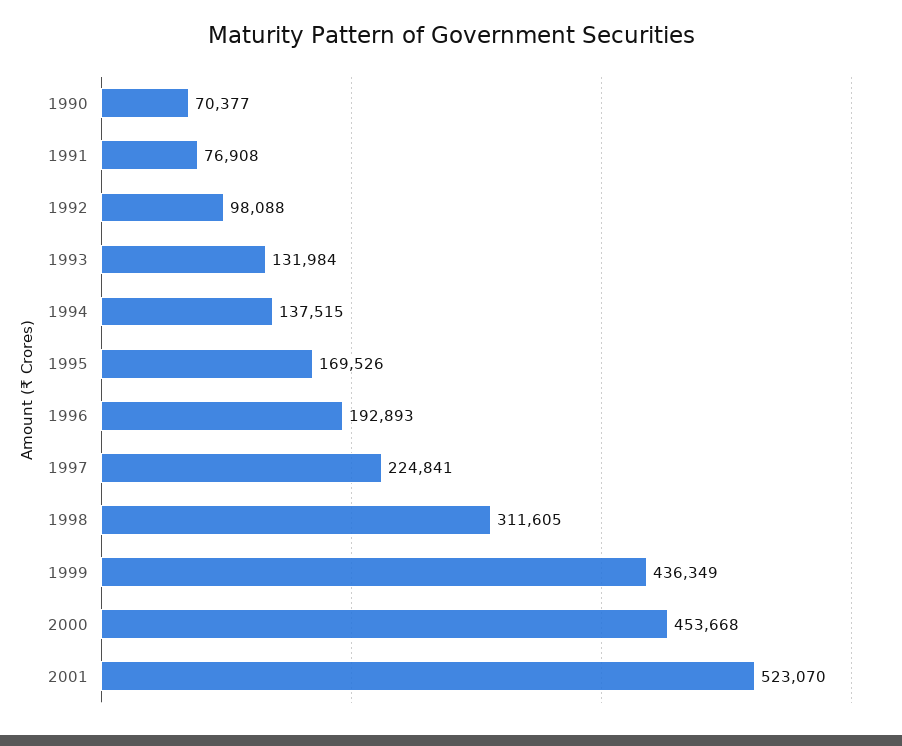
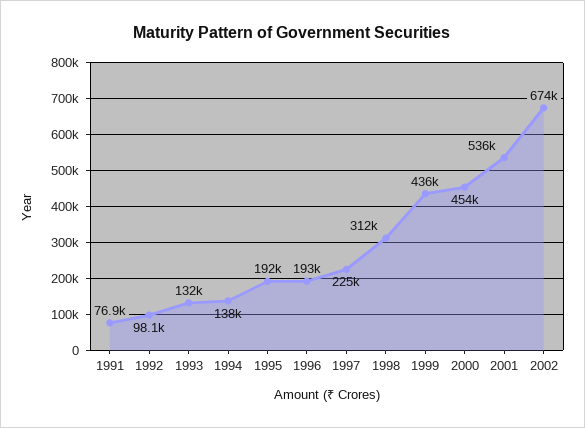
1990: 70377 -> none
1995: 169526 -> 192000
2001: 523070 -> 536000
2002: none -> 674000

